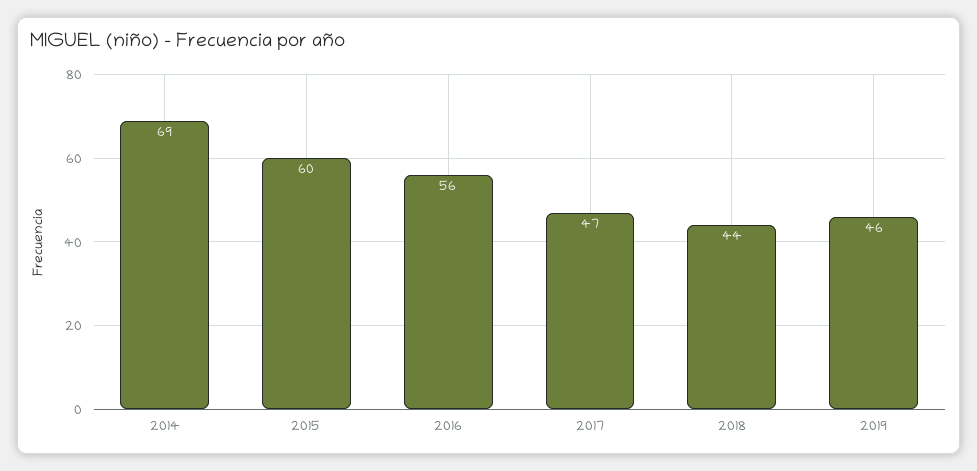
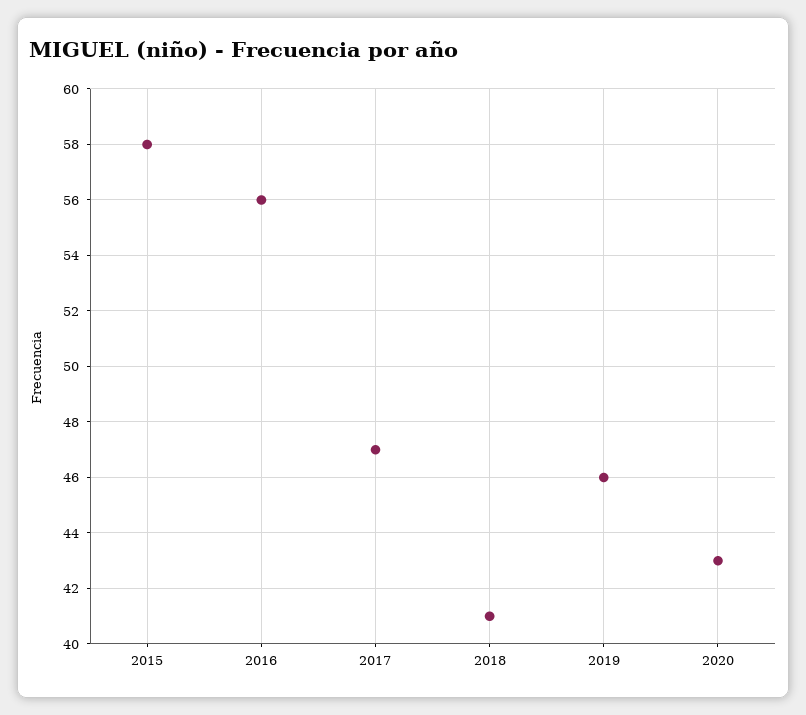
2014: 69 -> none
2015: 60 -> 58
2018: 44 -> 41
2020: none -> 43

